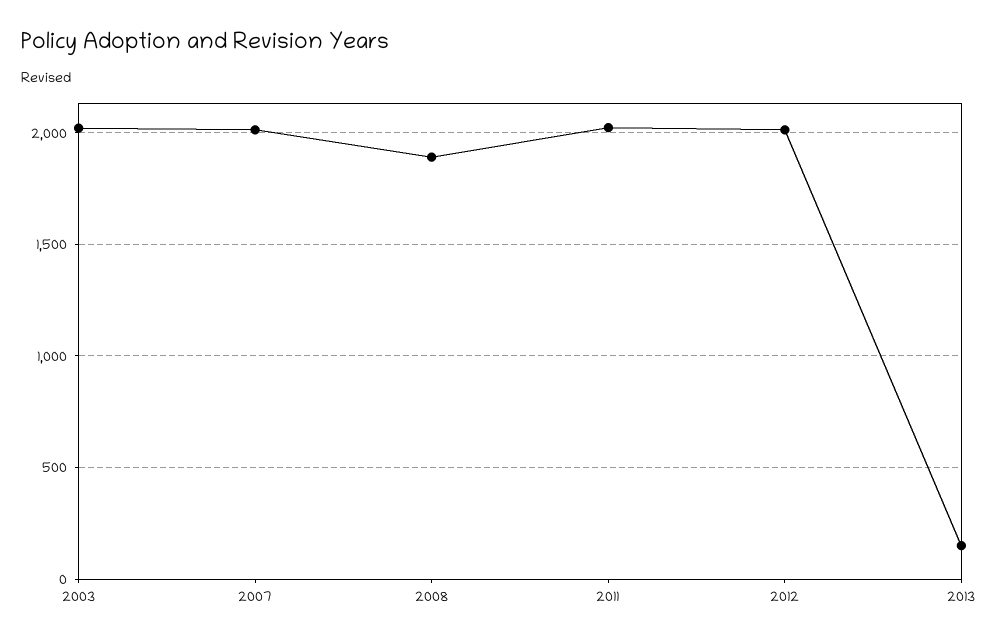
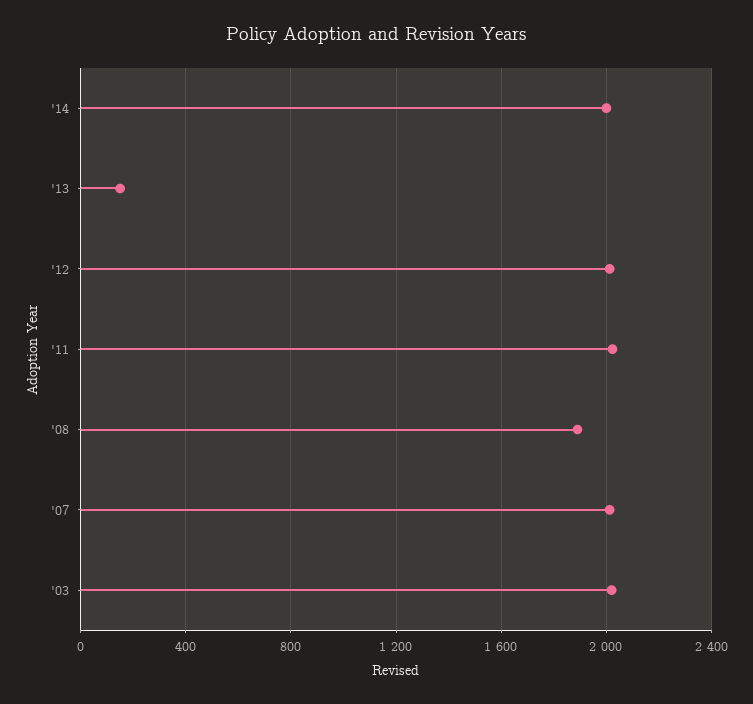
'14: none -> 2000

